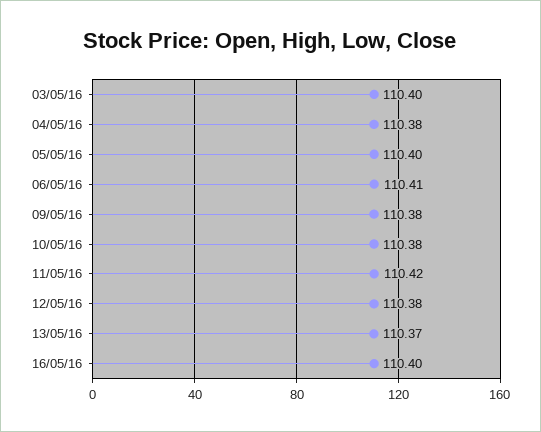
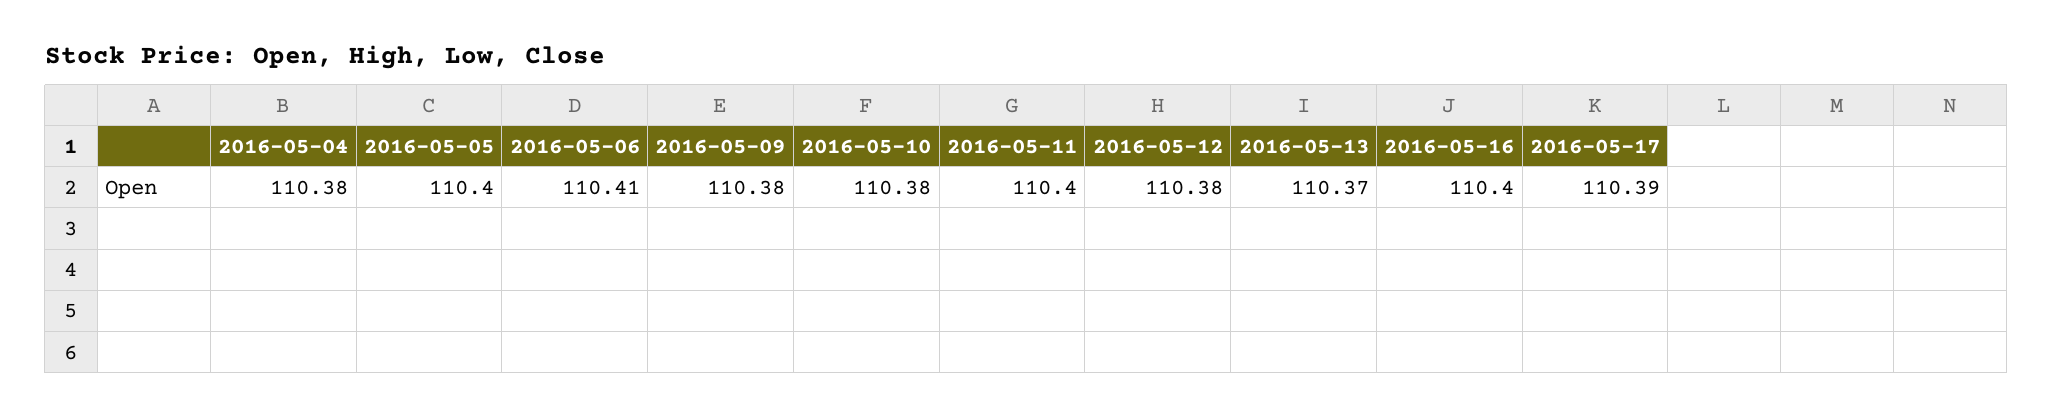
03/05/16: 110.4 -> none
11/05/16: 110.42 -> 110.4
2016-05-17: none -> 110.39

